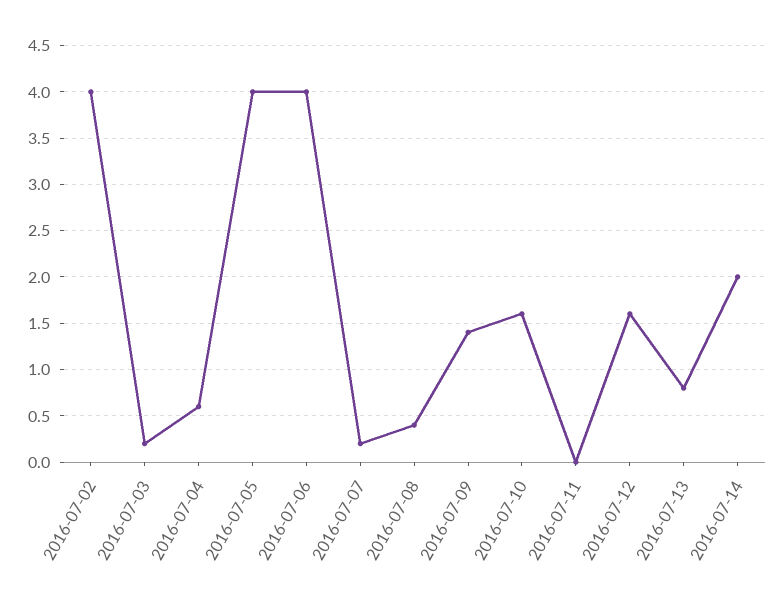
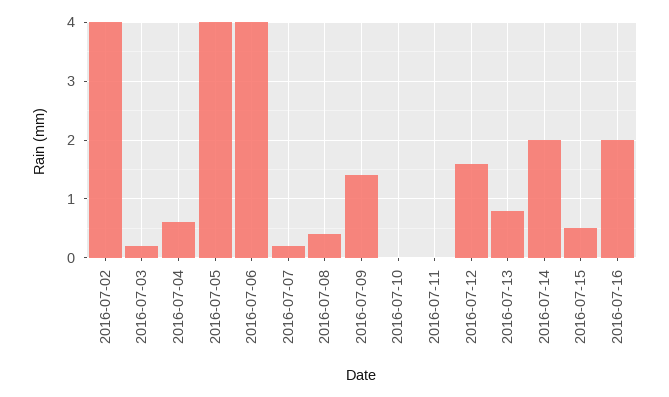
2016-07-10: 1.6 -> 0
2016-07-15: none -> 0.5
2016-07-16: none -> 2

